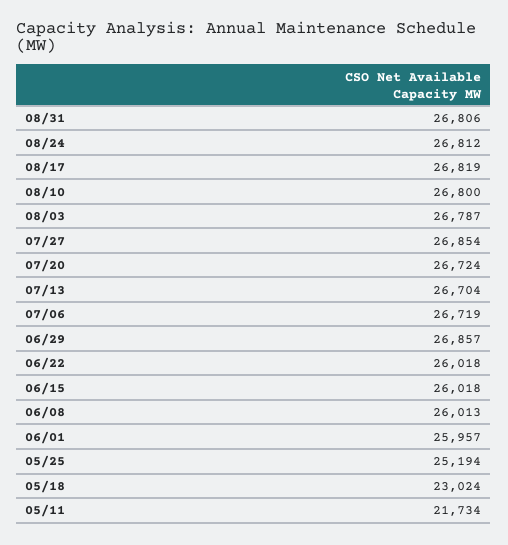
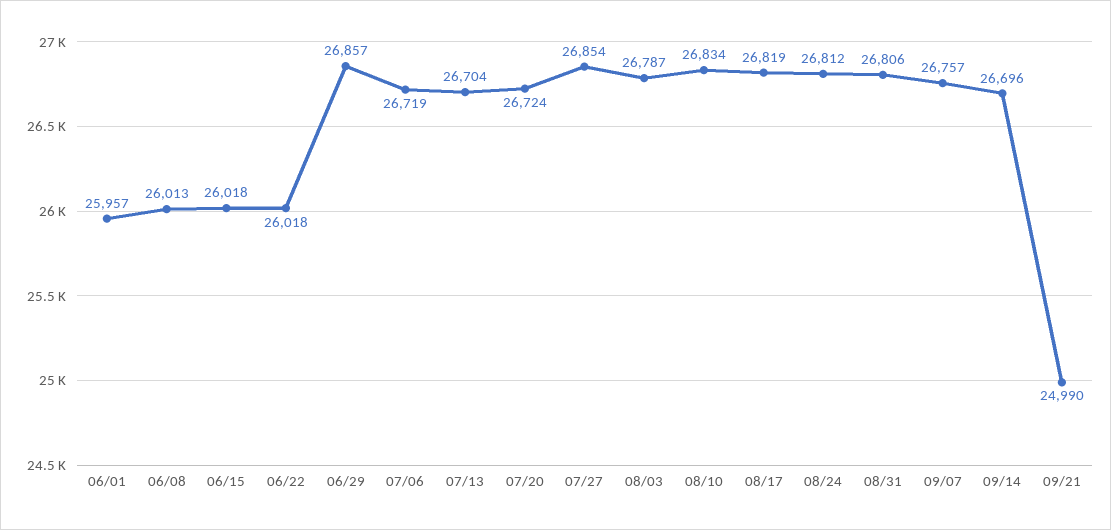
08/10: 26800 -> 26834
05/25: 25194 -> none
05/18: 23024 -> none
05/11: 21734 -> none
09/07: none -> 26757
09/14: none -> 26696
09/21: none -> 24990

